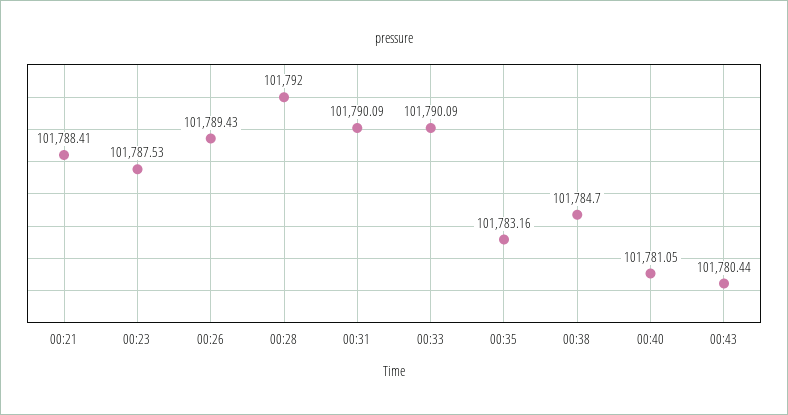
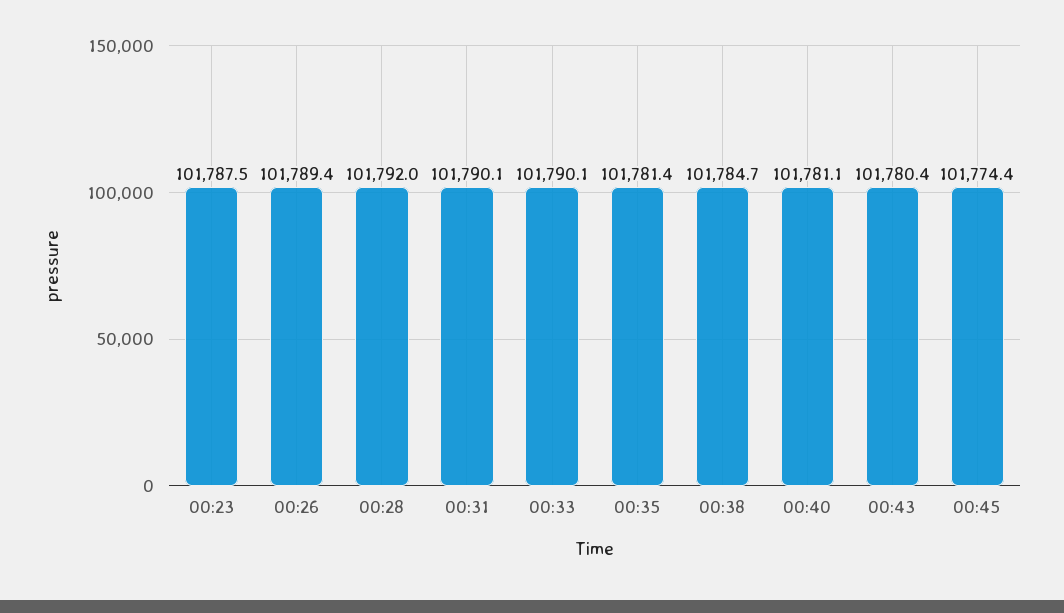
00:21: 101788.41 -> none
00:35: 101783.16 -> 101781.4
00:45: none -> 101774.4

